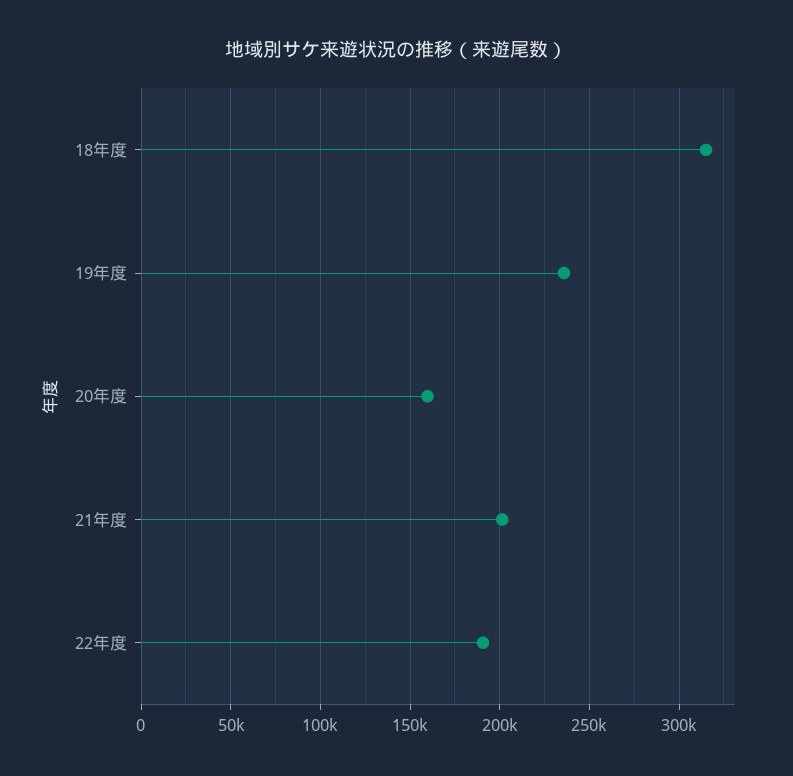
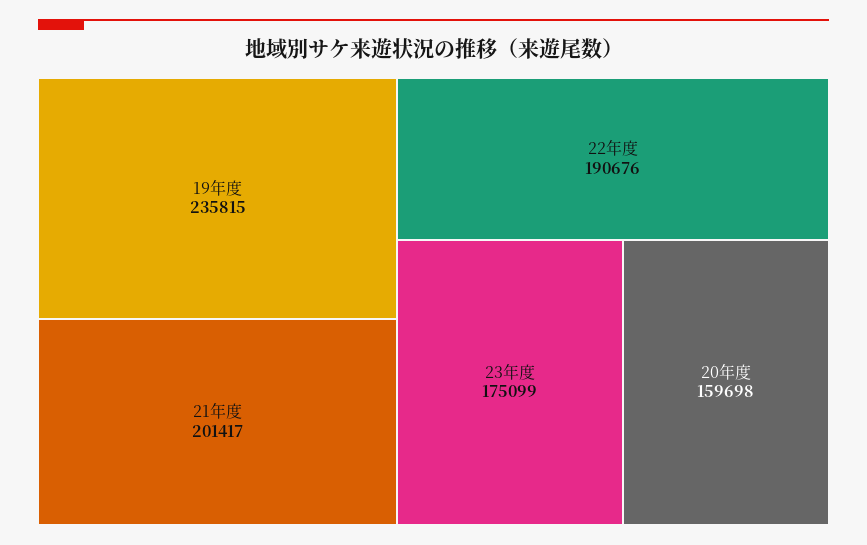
18年度: 315000 -> none
23年度: none -> 175099

